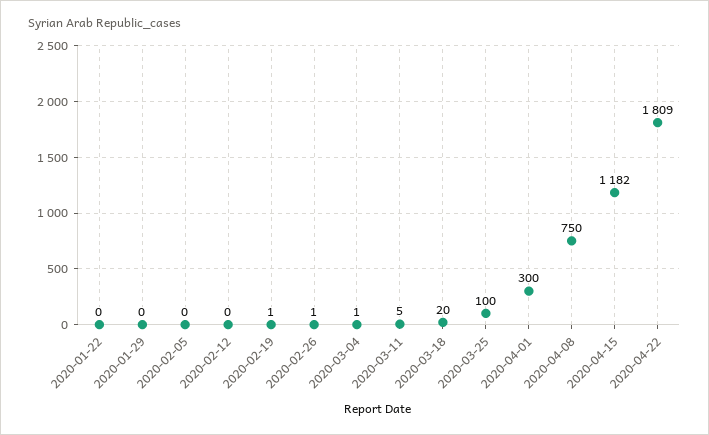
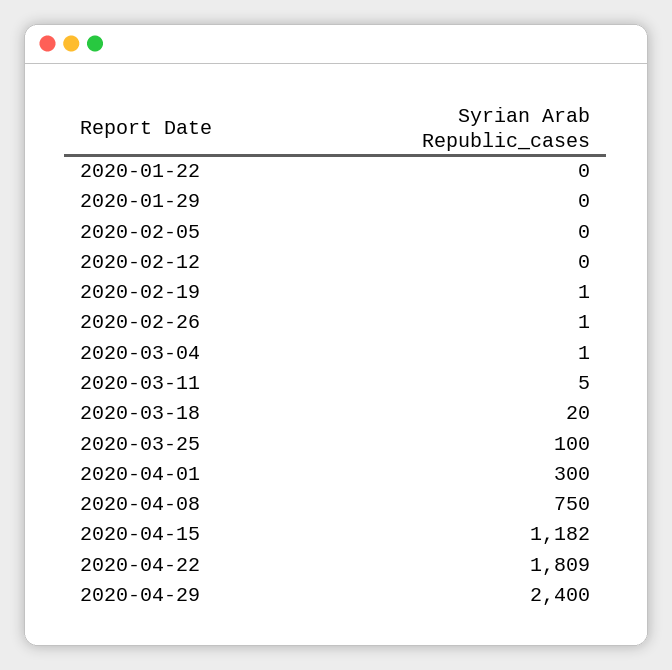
2020-04-29: none -> 2400

